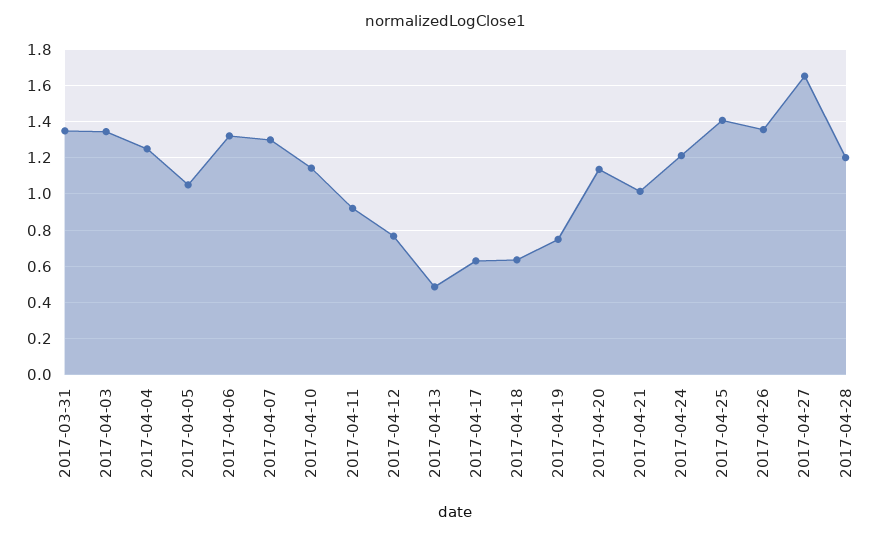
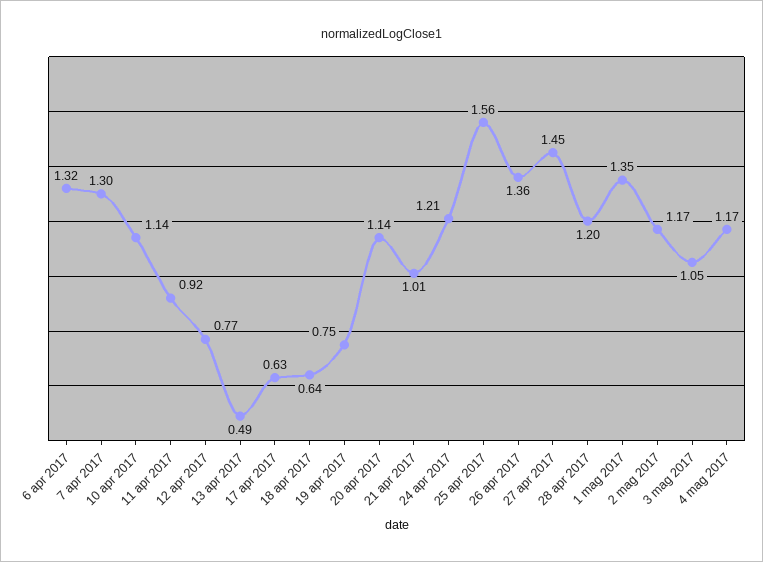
2017-03-31: 1.35 -> none
2017-04-03: 1.35 -> none
2017-04-04: 1.25 -> none
2017-04-05: 1.05 -> none
2017-04-25: 1.4 -> 1.56
2017-04-27: 1.65 -> 1.45
1 mag 2017: none -> 1.35
2 mag 2017: none -> 1.17
3 mag 2017: none -> 1.05
4 mag 2017: none -> 1.17

